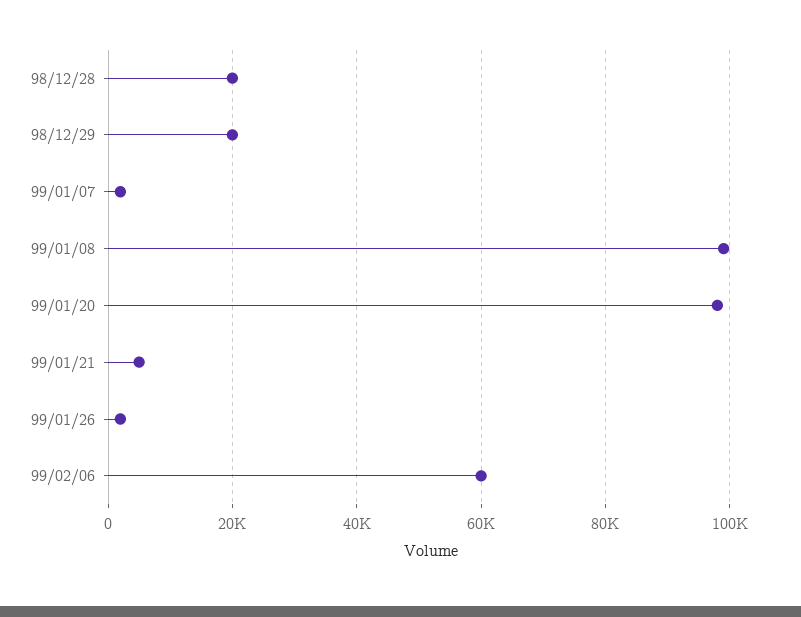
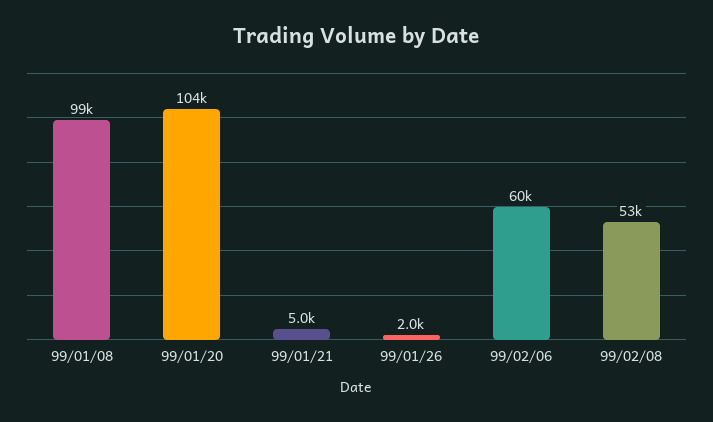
98/12/28: 20000 -> none
98/12/29: 20000 -> none
99/01/07: 2000 -> none
99/01/20: 98000 -> 104000
99/02/08: none -> 53000

